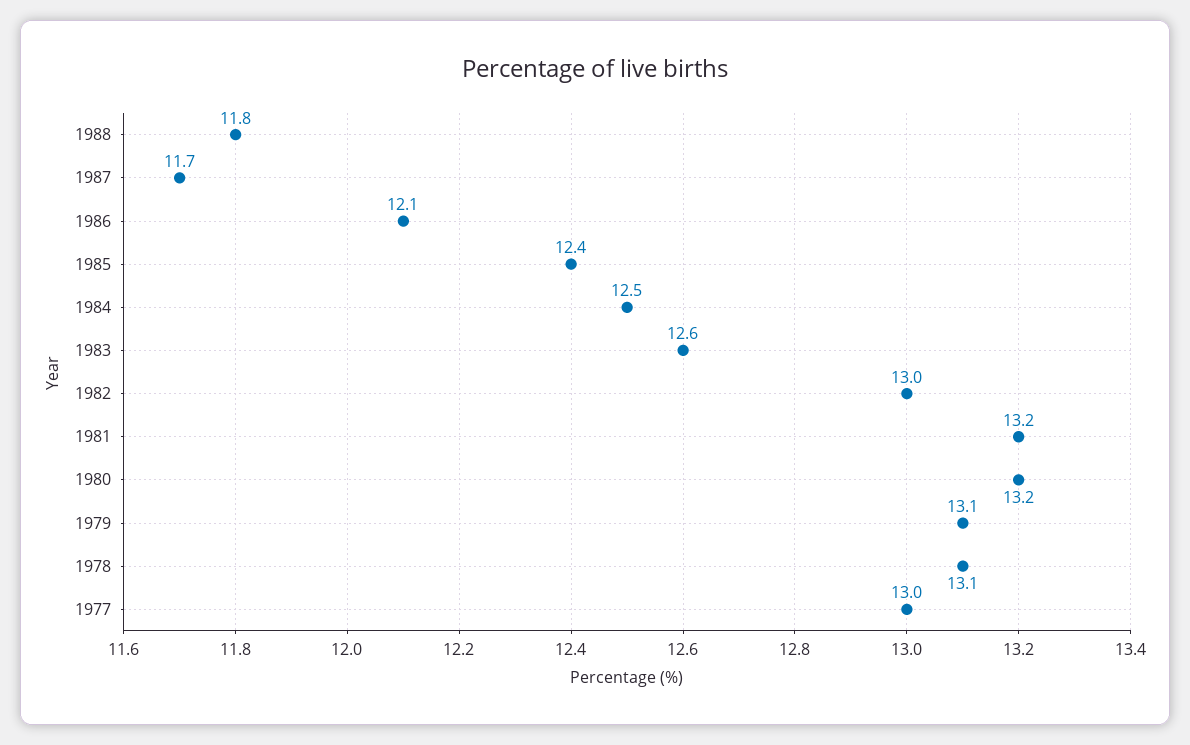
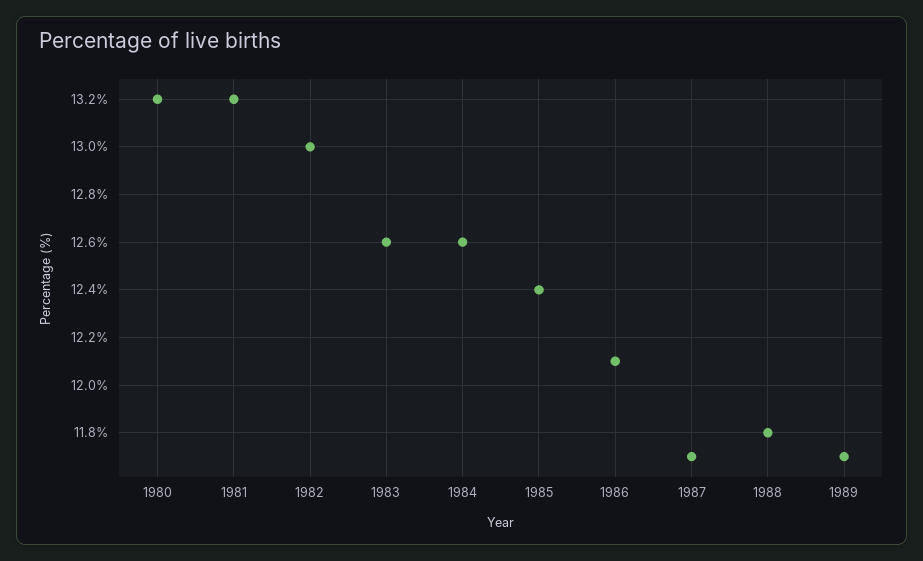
1984: 12.5 -> 12.6
1979: 13.1 -> none
1978: 13.1 -> none
1977: 13 -> none
1989: none -> 11.7

